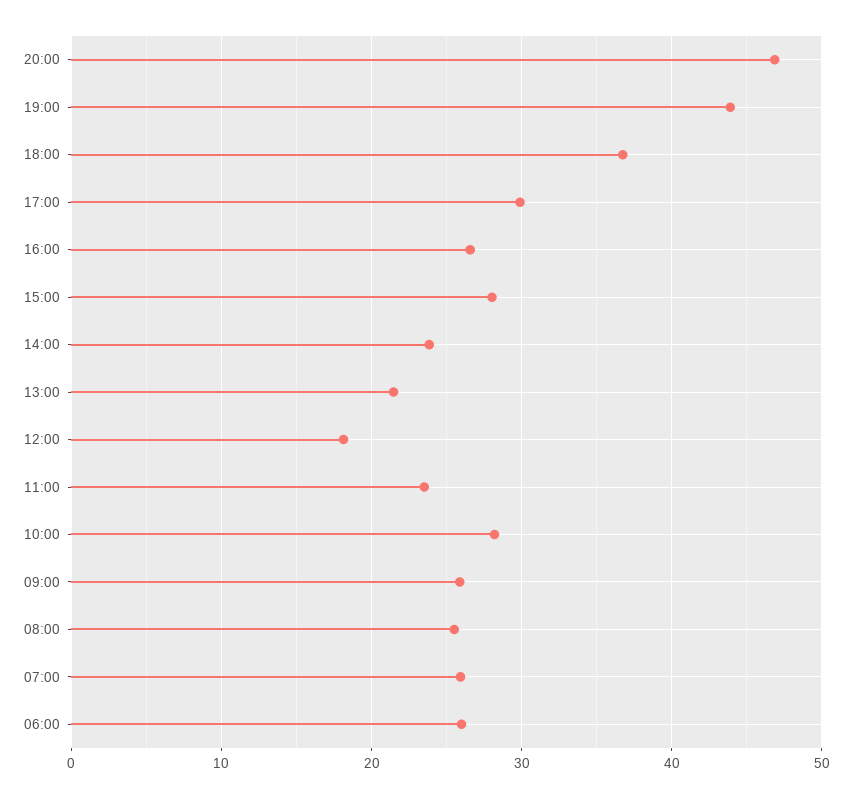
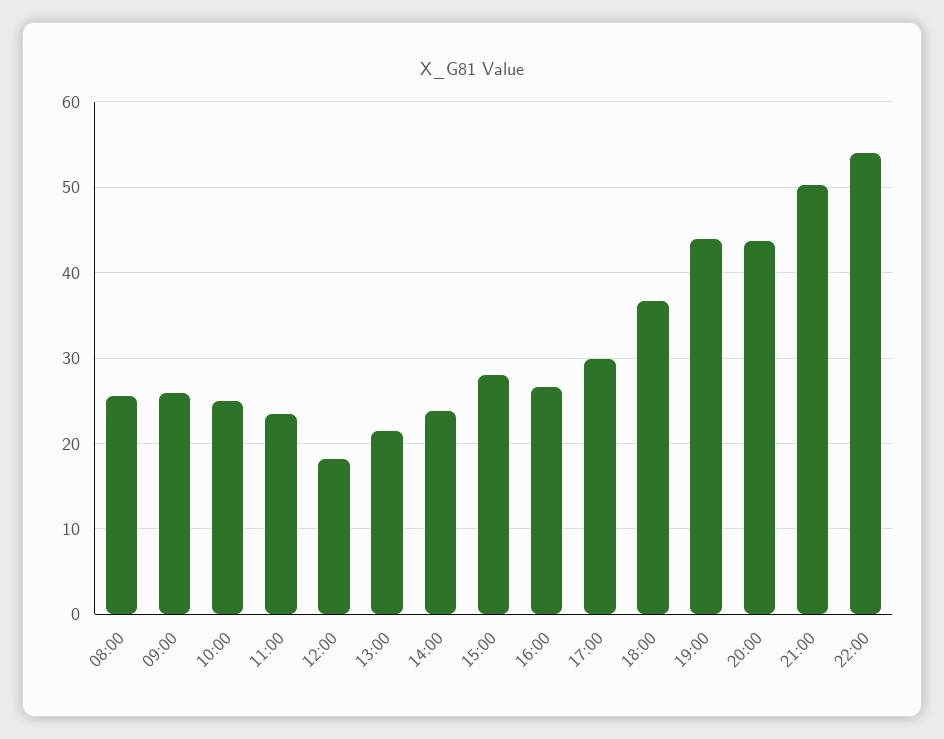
20:00: 47 -> 44
10:00: 28 -> 25
07:00: 26 -> none
06:00: 26 -> none
21:00: none -> 50
22:00: none -> 54

